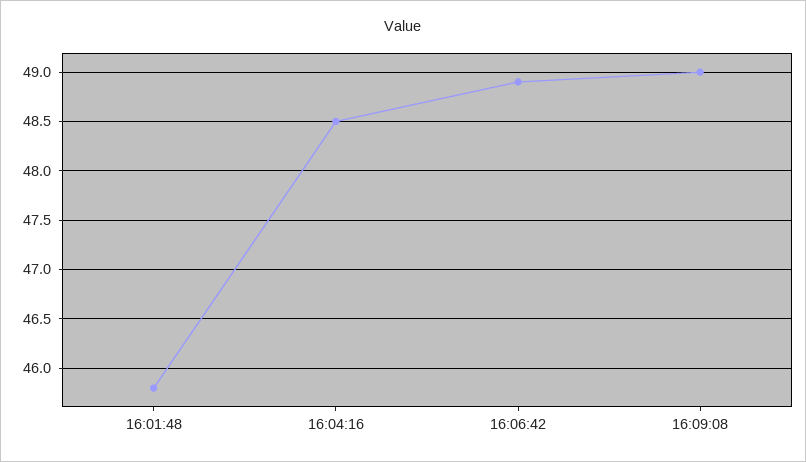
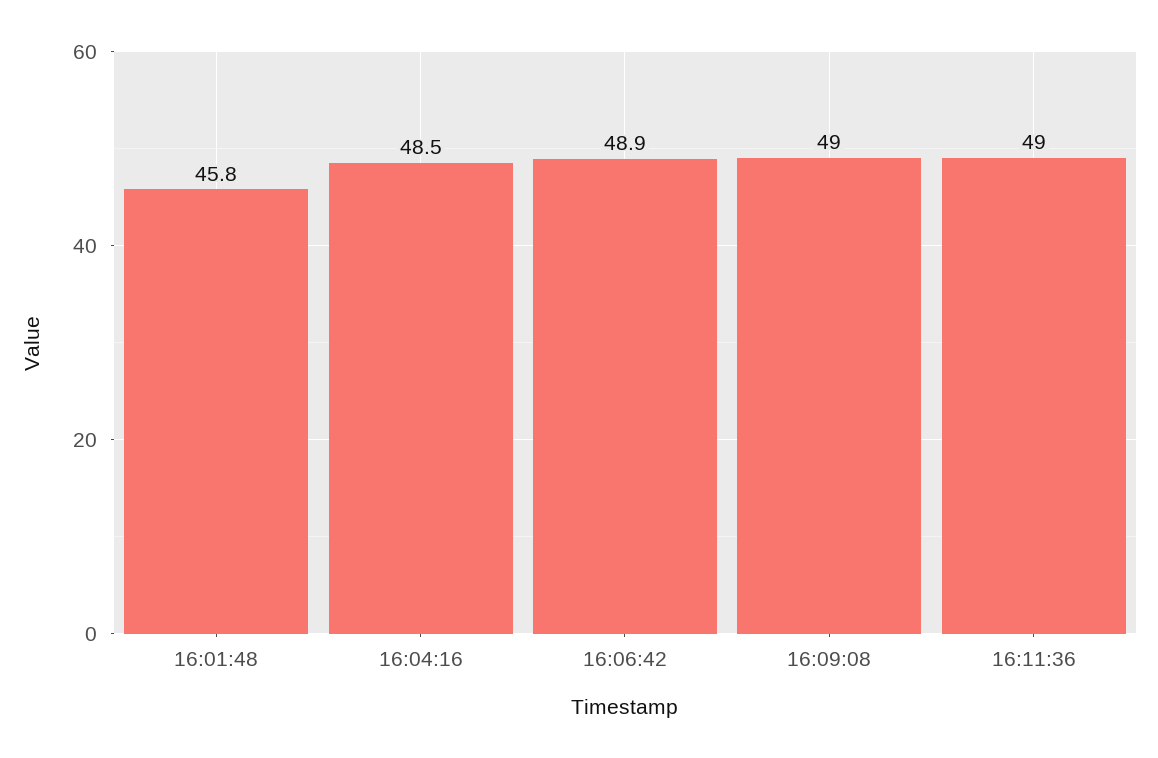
16:11:36: none -> 49

